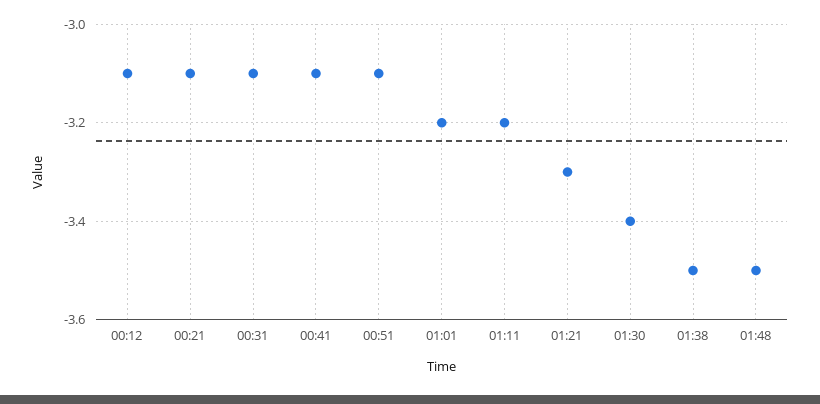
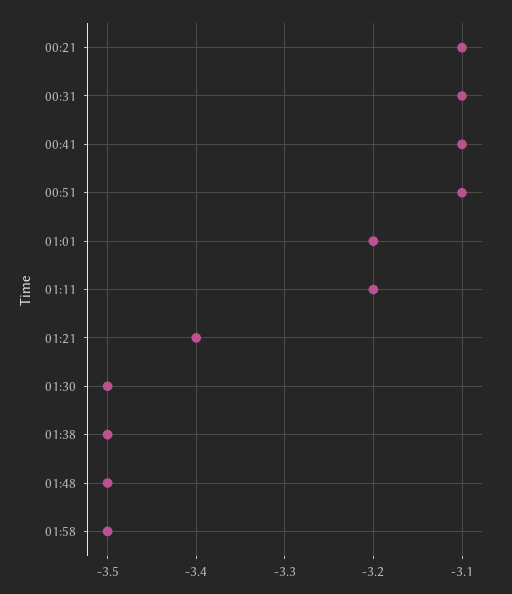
00:12: -3.1 -> none
01:21: -3.3 -> -3.4
01:30: -3.4 -> -3.5
01:58: none -> -3.5

